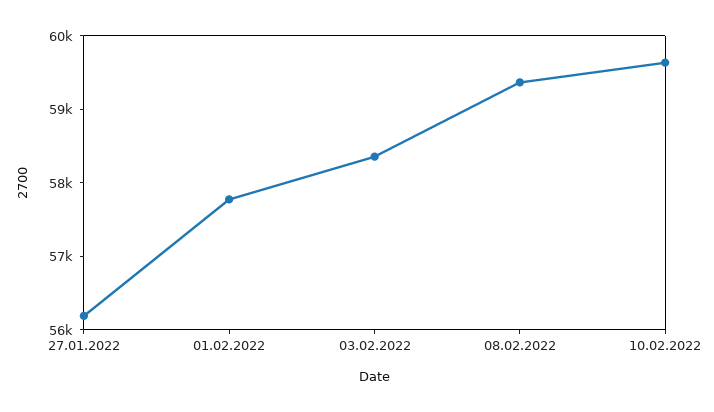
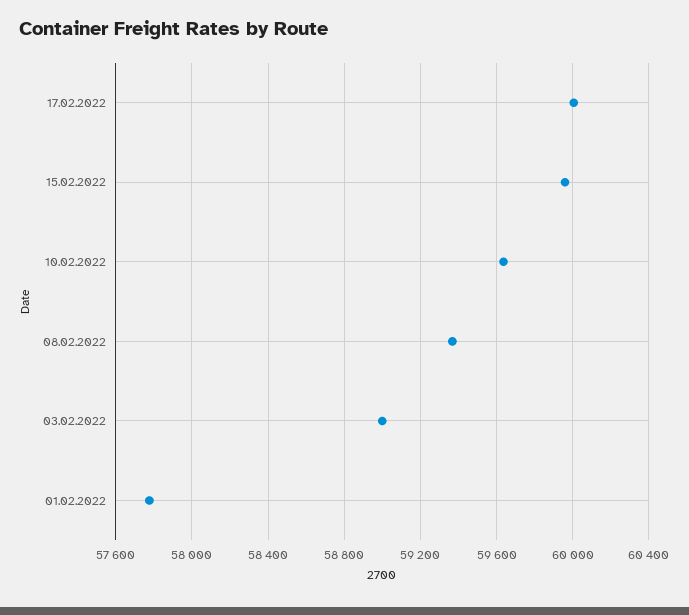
27.01.2022: 56200 -> none
03.02.2022: 58400 -> 59000
17.02.2022: none -> 60000
15.02.2022: none -> 59950

